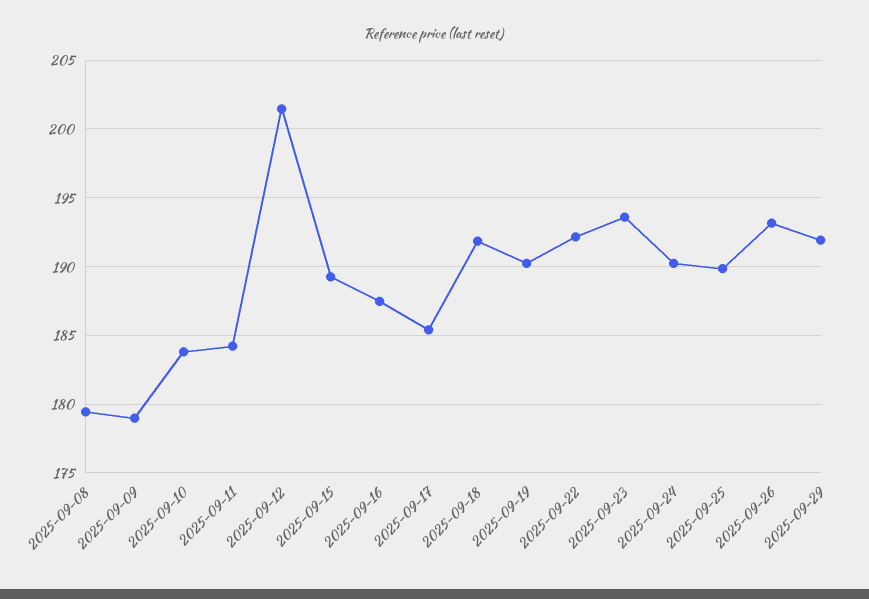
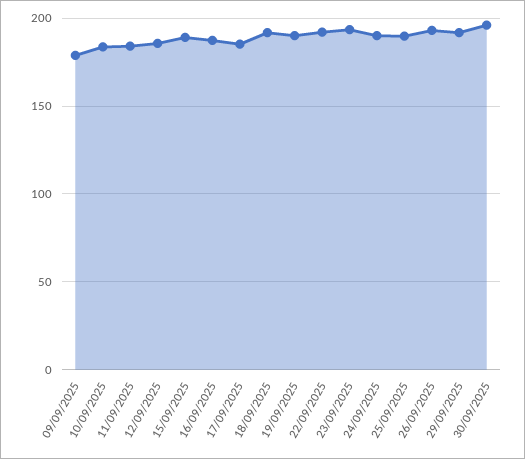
2025-09-08: 179.5 -> none
2025-09-12: 201.5 -> 185
30/09/2025: none -> 195

